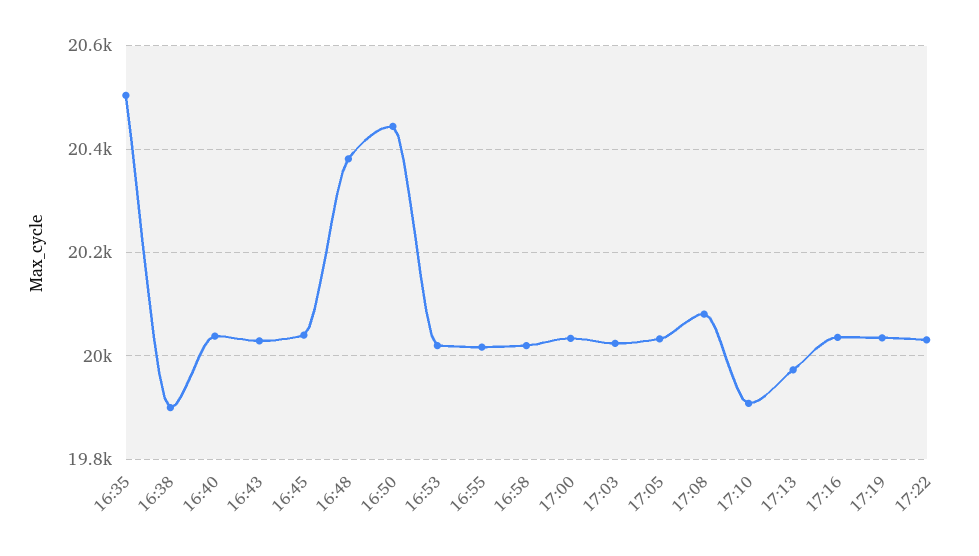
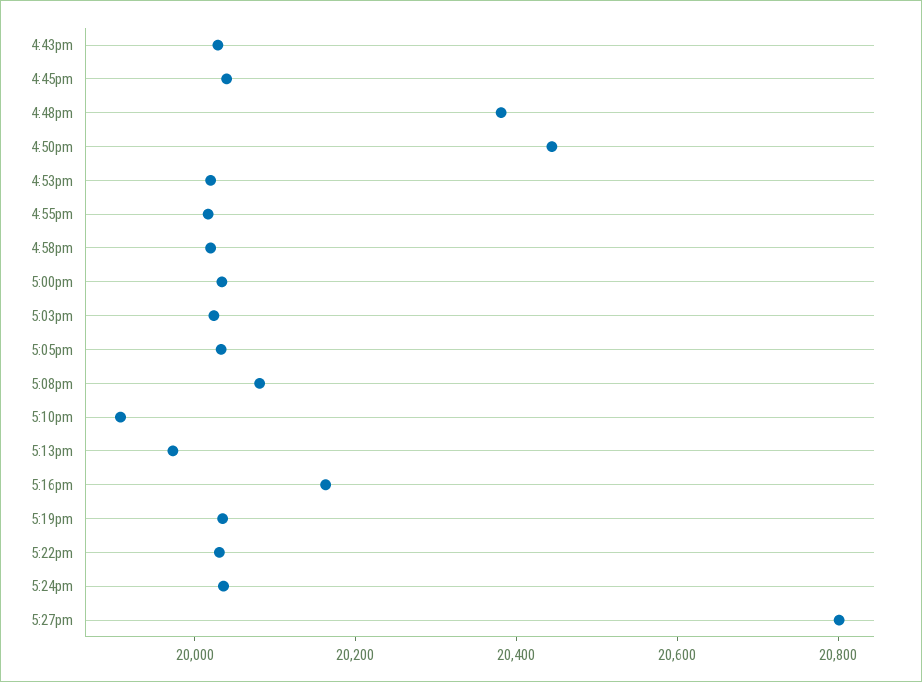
16:35: 20500 -> none
16:38: 19900 -> none
16:40: 20040 -> none
17:16: 20040 -> 20150
5:24pm: none -> 20050
5:27pm: none -> 20800

